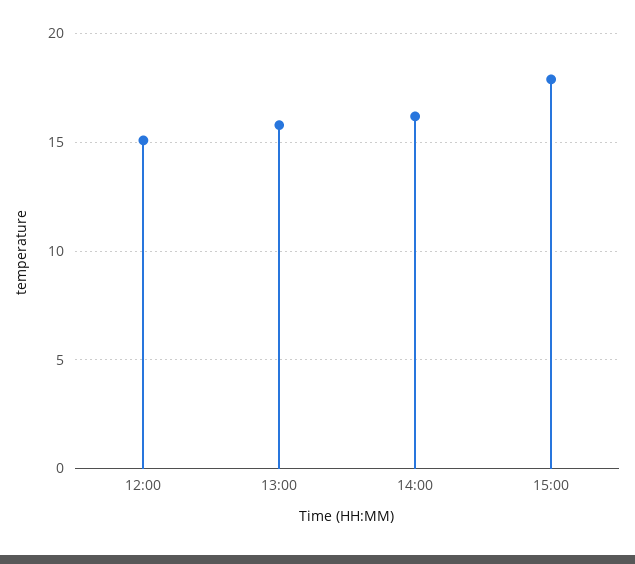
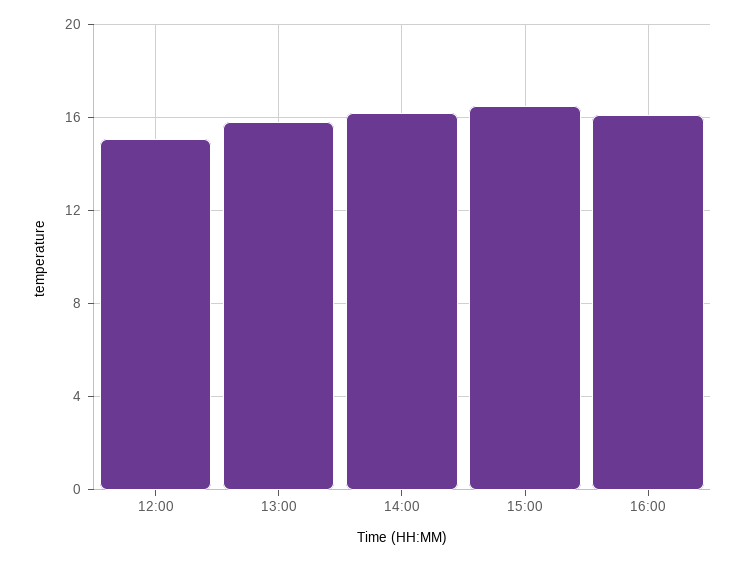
15:00: 18 -> 16.5
16:00: none -> 16

